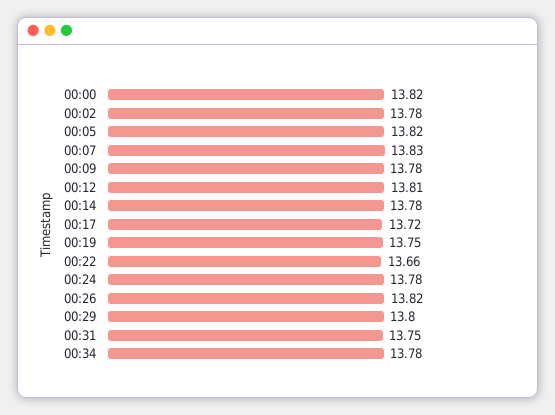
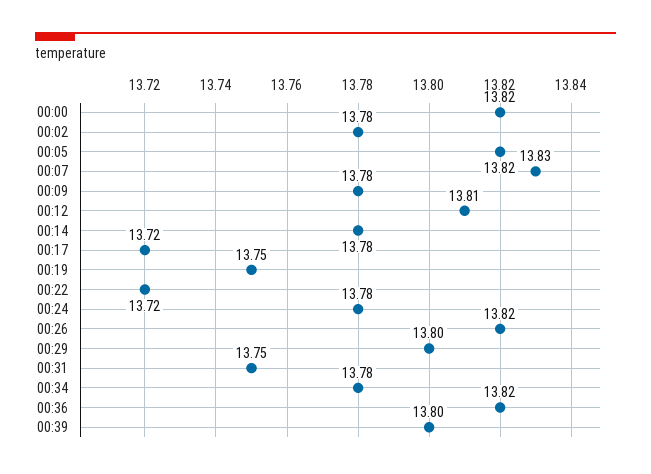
00:22: 13.66 -> 13.72
00:36: none -> 13.82
00:39: none -> 13.8

